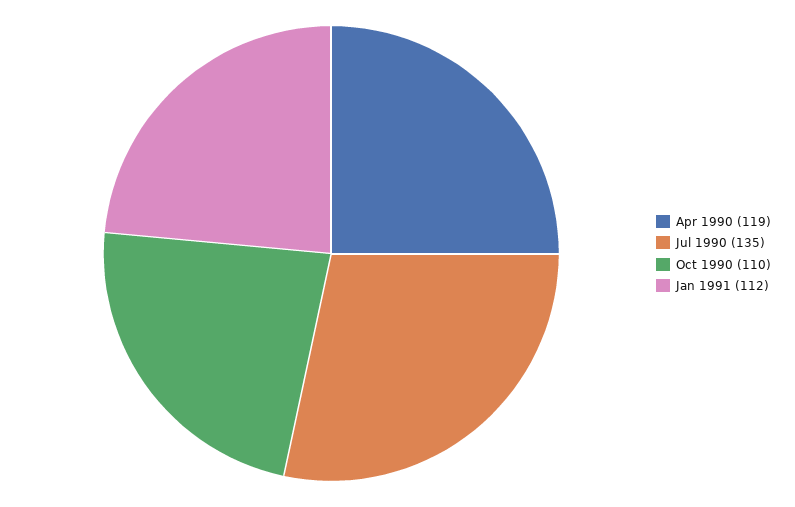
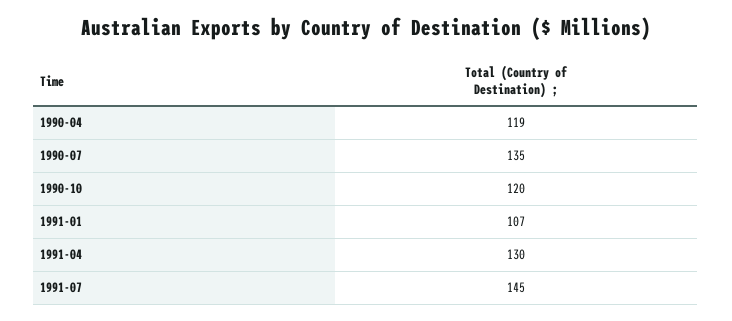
Oct 1990: 110 -> 120
Jan 1991: 112 -> 107
1991-04: none -> 130
1991-07: none -> 145

